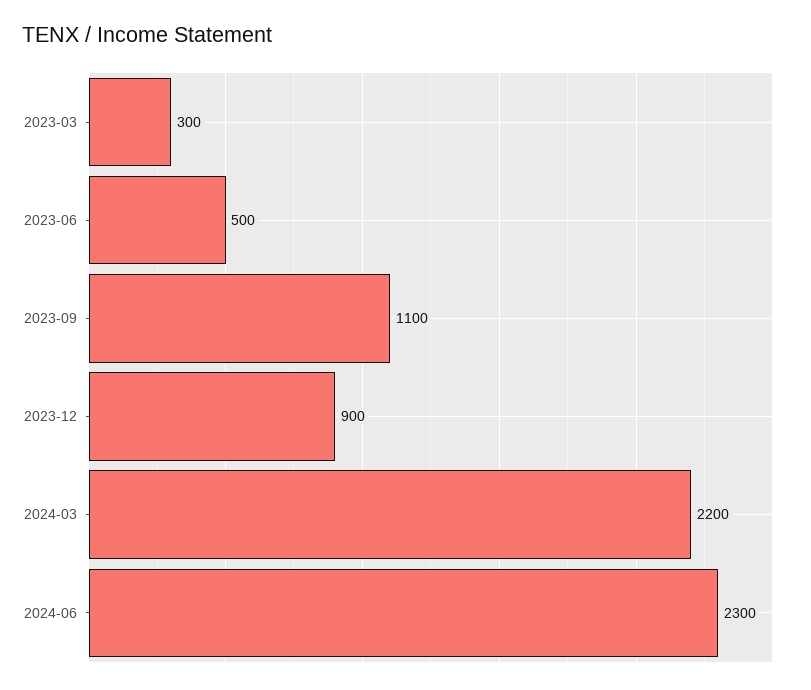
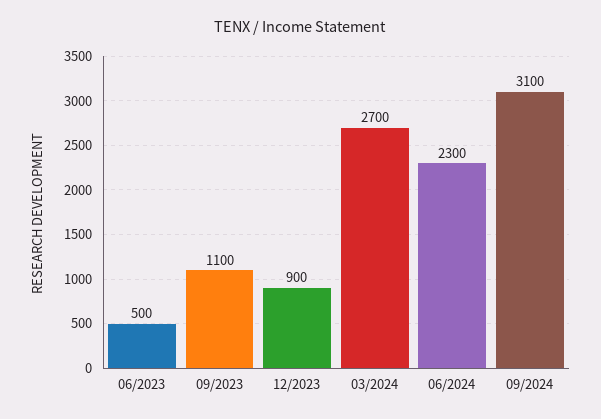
2023-03: 300 -> none
2024-03: 2200 -> 2700
09/2024: none -> 3100

